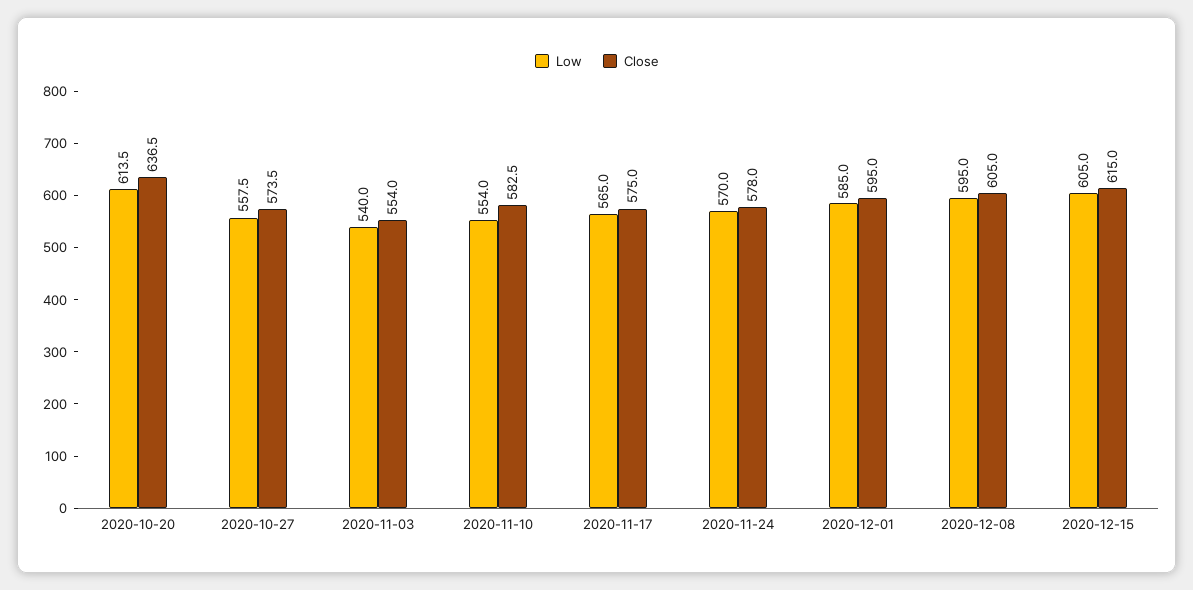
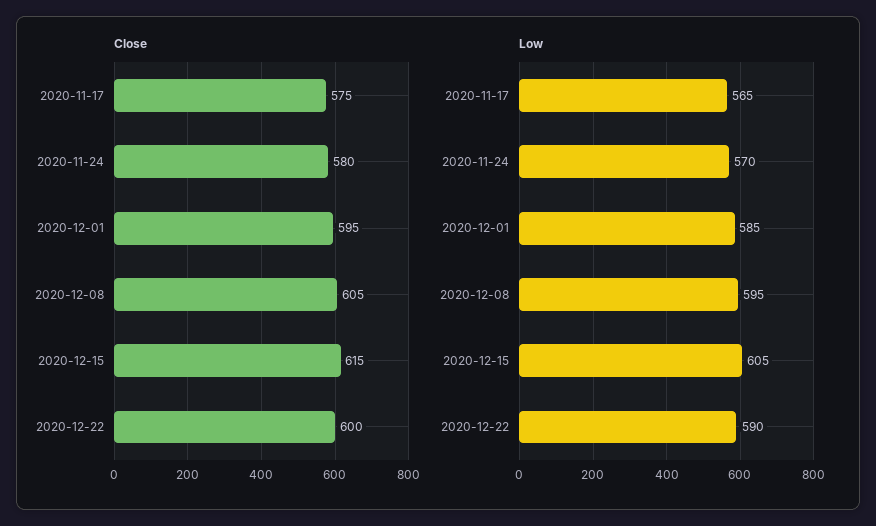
Low, 2020-10-20: 613.5 -> none
Close, 2020-10-20: 636.5 -> none
Low, 2020-10-27: 557.5 -> none
Close, 2020-10-27: 573.5 -> none
Low, 2020-11-03: 540 -> none
Close, 2020-11-03: 554 -> none
Low, 2020-11-10: 554 -> none
Close, 2020-11-10: 582.5 -> none
Close, 2020-11-24: 578 -> 580
Close, 2020-12-22: none -> 600
Low, 2020-12-22: none -> 590

